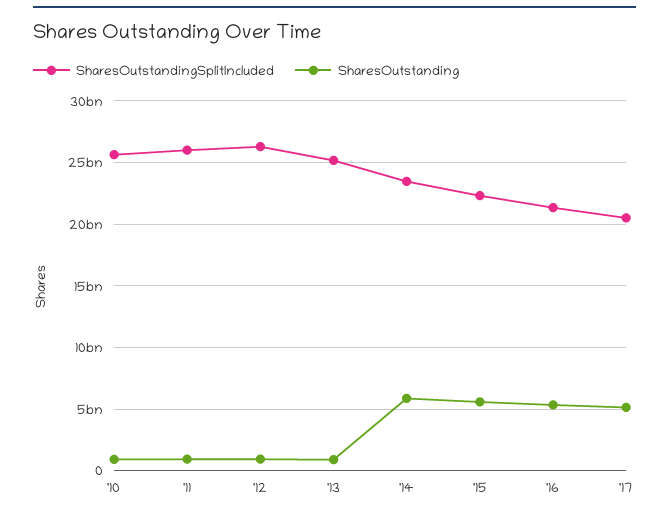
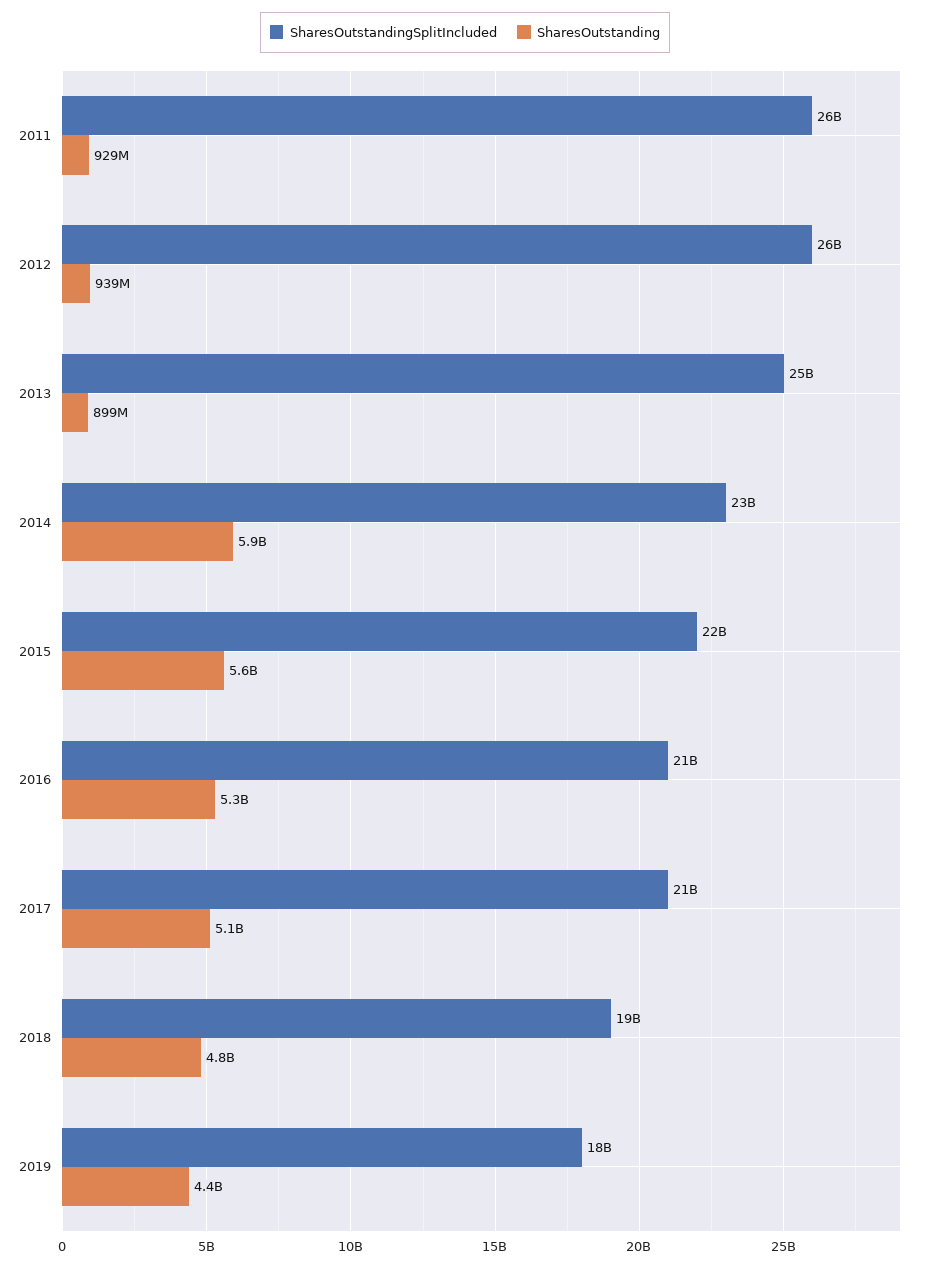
SharesOutstandingSplitIncluded, '10: 25500000000 -> none
SharesOutstanding, '10: 1000000000 -> none
SharesOutstandingSplitIncluded, 2018: none -> 19000000000
SharesOutstanding, 2018: none -> 4800000000
SharesOutstandingSplitIncluded, 2019: none -> 18000000000
SharesOutstanding, 2019: none -> 4400000000

